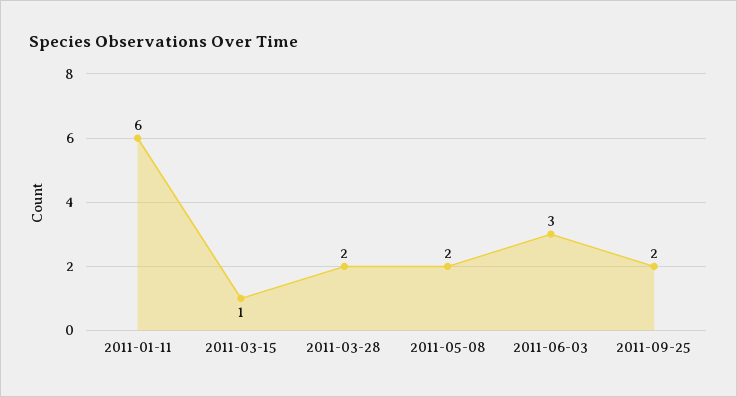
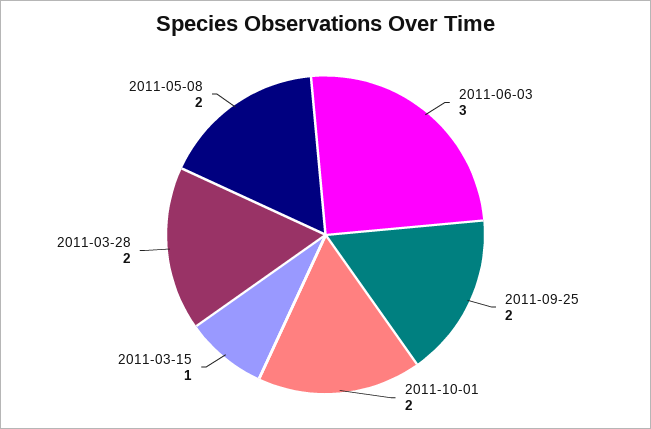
2011-01-11: 6 -> none
2011-10-01: none -> 2

